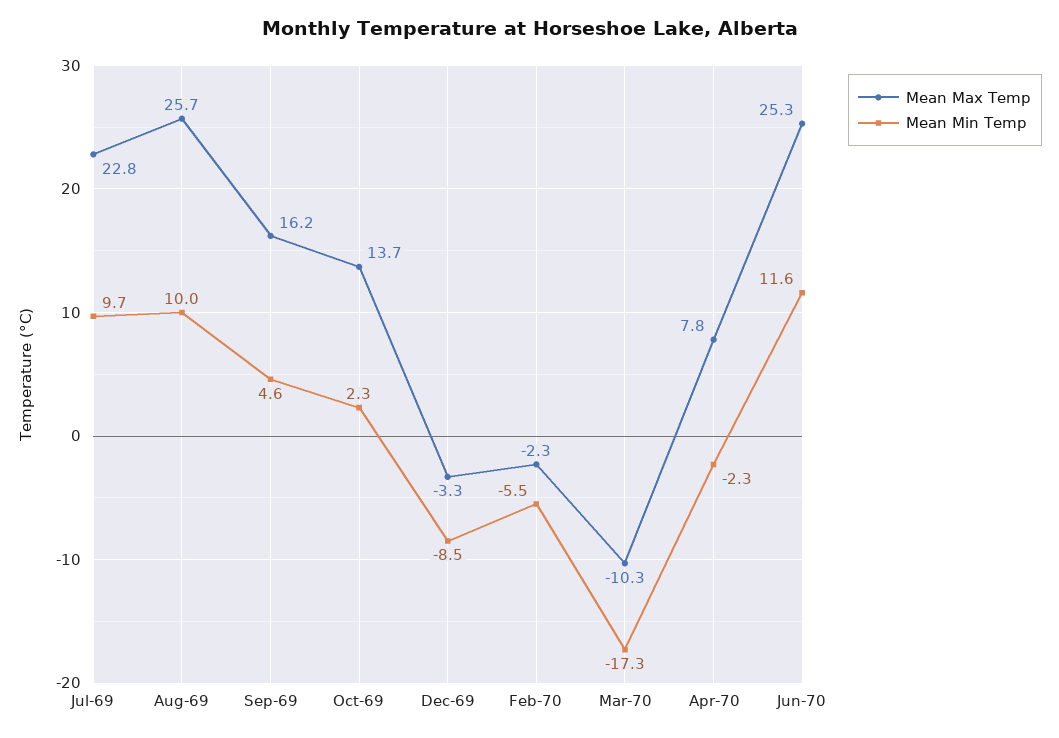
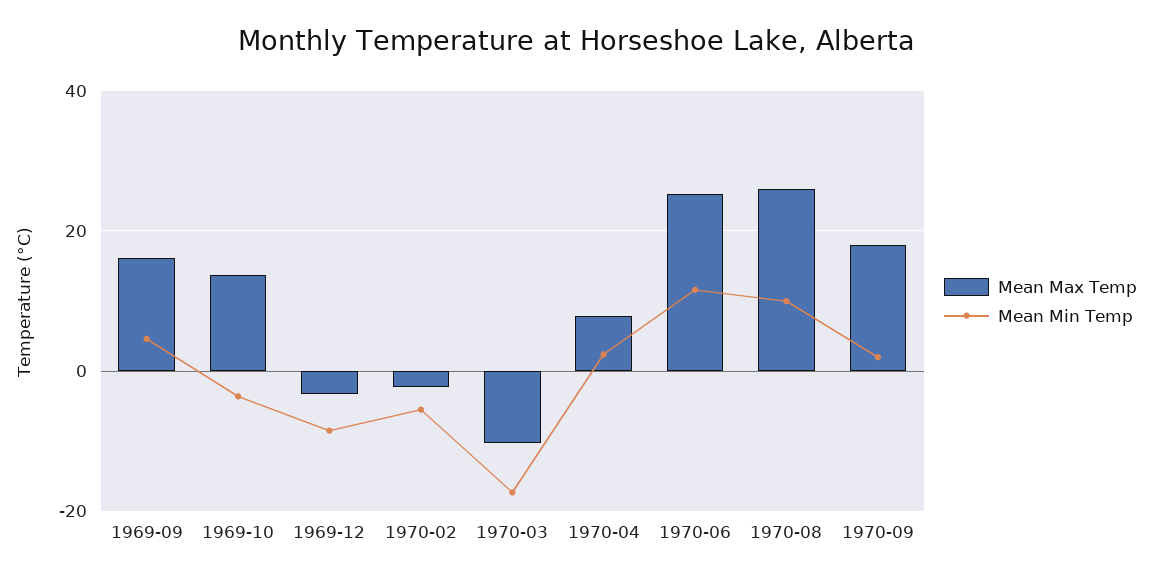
Mean Max Temp, Jul-69: 22.8 -> none
Mean Min Temp, Jul-69: 9.7 -> none
Mean Max Temp, Aug-69: 25.7 -> none
Mean Min Temp, Aug-69: 10 -> none
Mean Min Temp, Oct-69: 2.3 -> -4
Mean Min Temp, Apr-70: -2.3 -> 2
Mean Max Temp, 1970-08: none -> 26
Mean Min Temp, 1970-08: none -> 10
Mean Max Temp, 1970-09: none -> 18
Mean Min Temp, 1970-09: none -> 2

